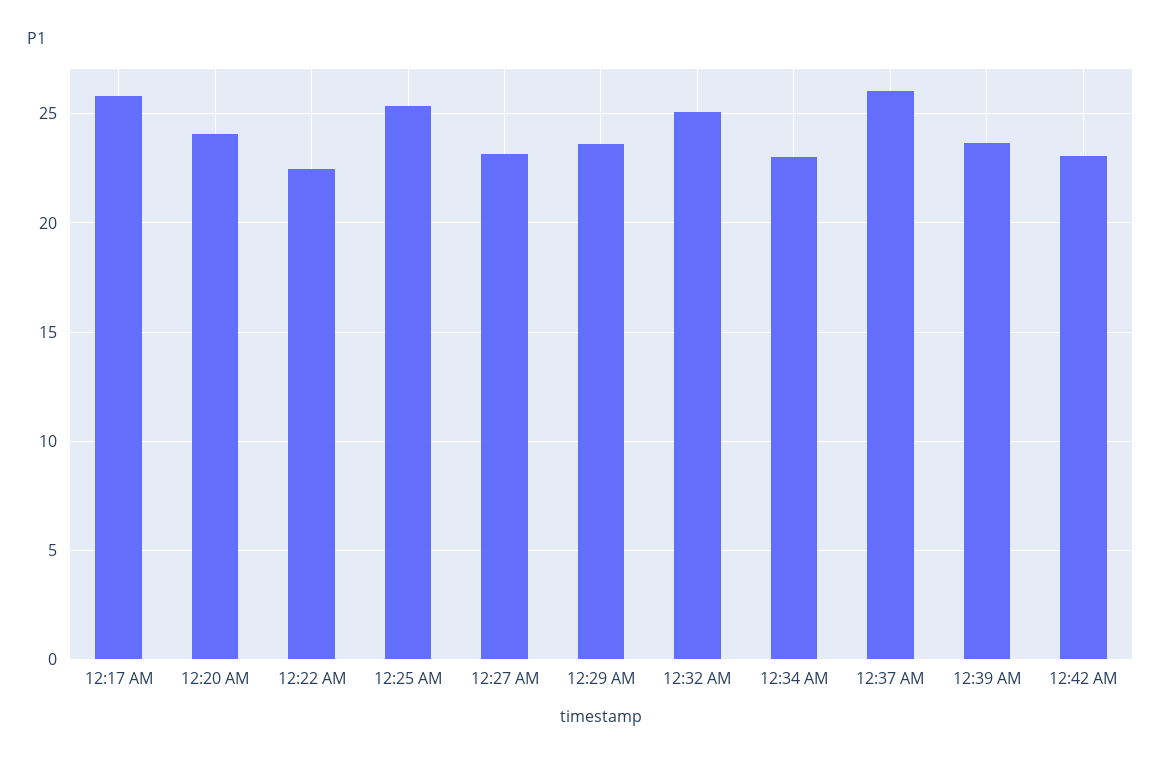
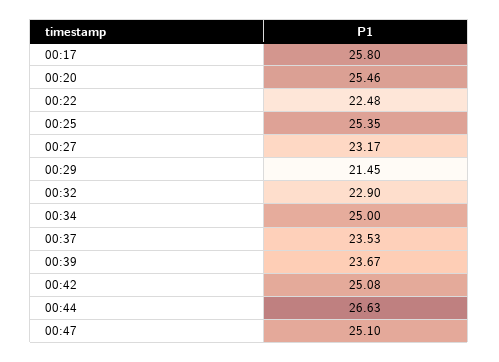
12:20 AM: 24 -> 25.46
12:29 AM: 23.5 -> 21.45
12:32 AM: 25 -> 22.9
12:34 AM: 23 -> 25
12:37 AM: 26 -> 23.53
12:42 AM: 23 -> 25.08
00:44: none -> 26.63
00:47: none -> 25.1

